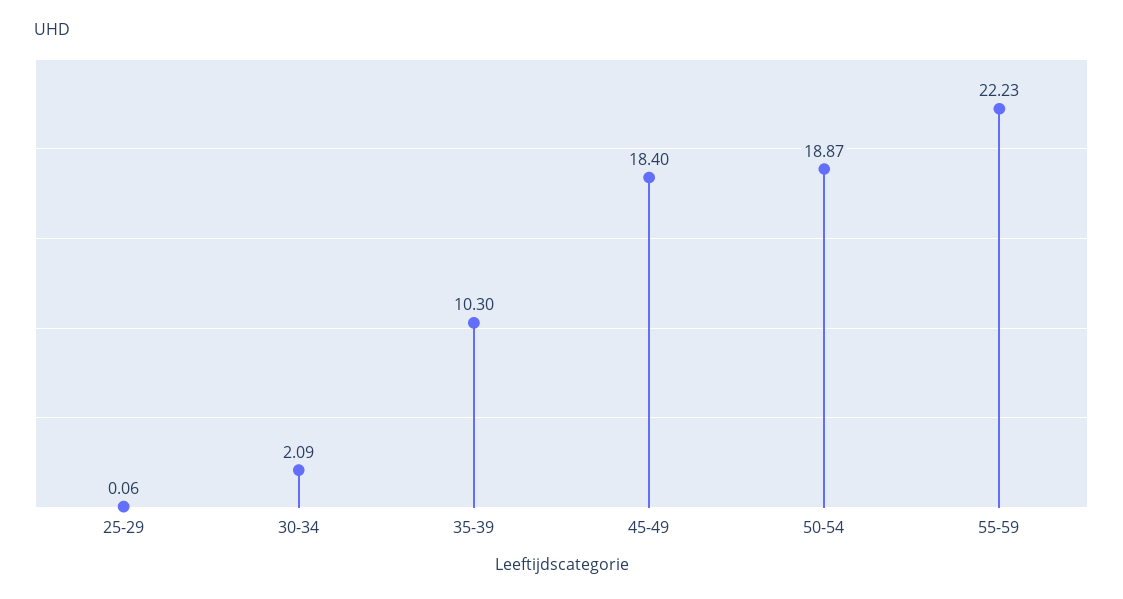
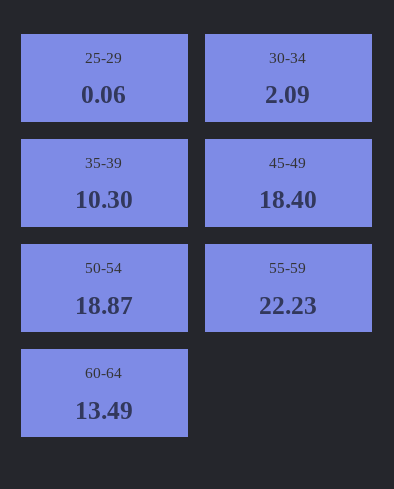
60-64: none -> 13.49

